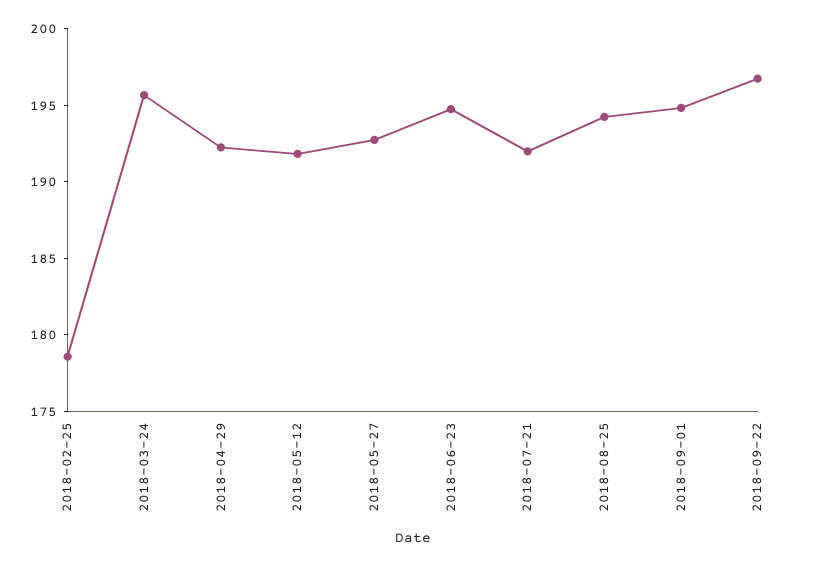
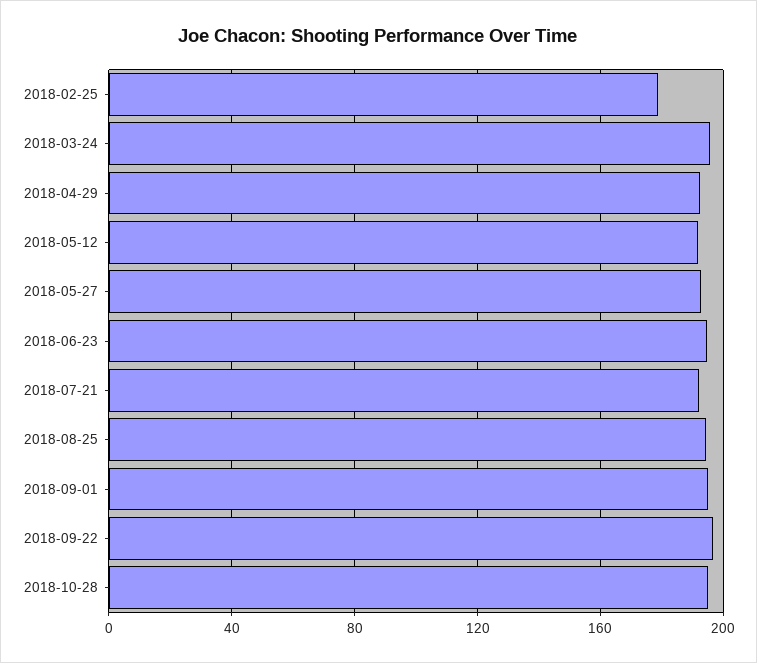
2018-10-28: none -> 195

